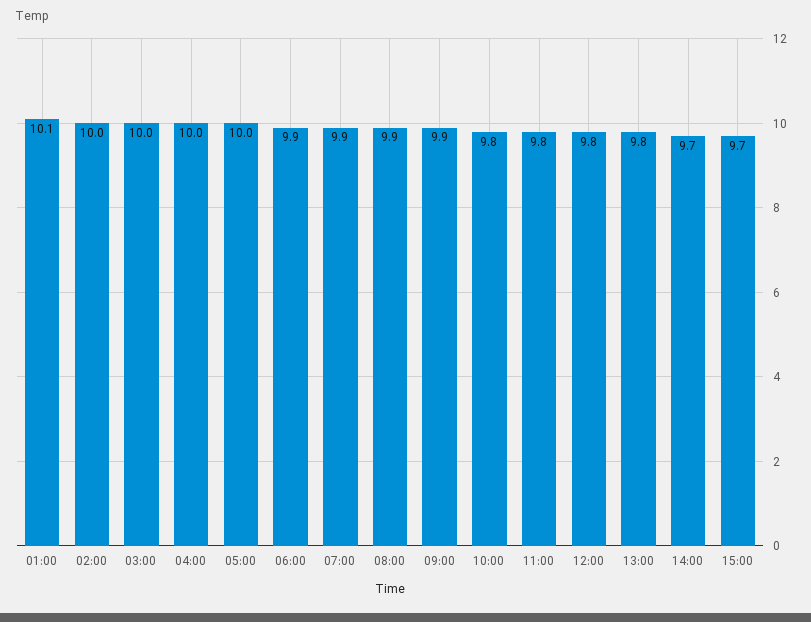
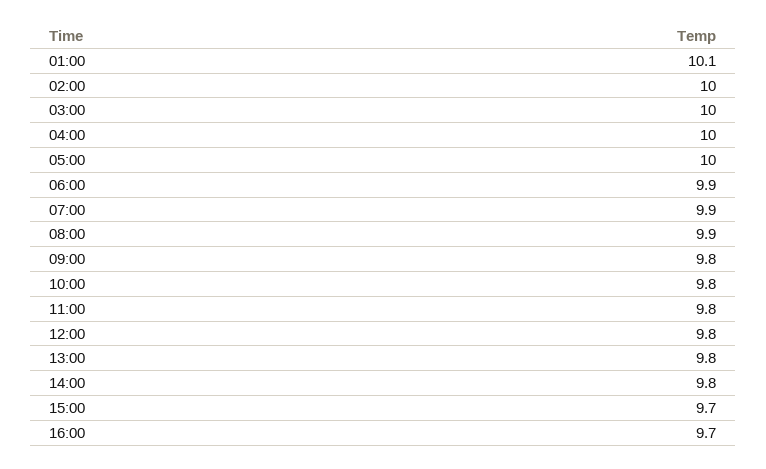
09:00: 9.9 -> 9.8
14:00: 9.7 -> 9.8
16:00: none -> 9.7

